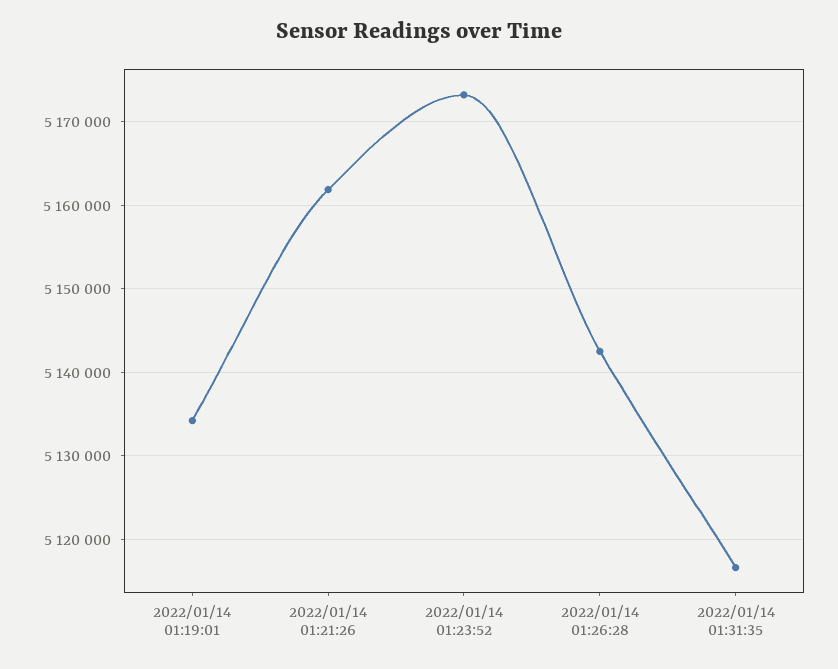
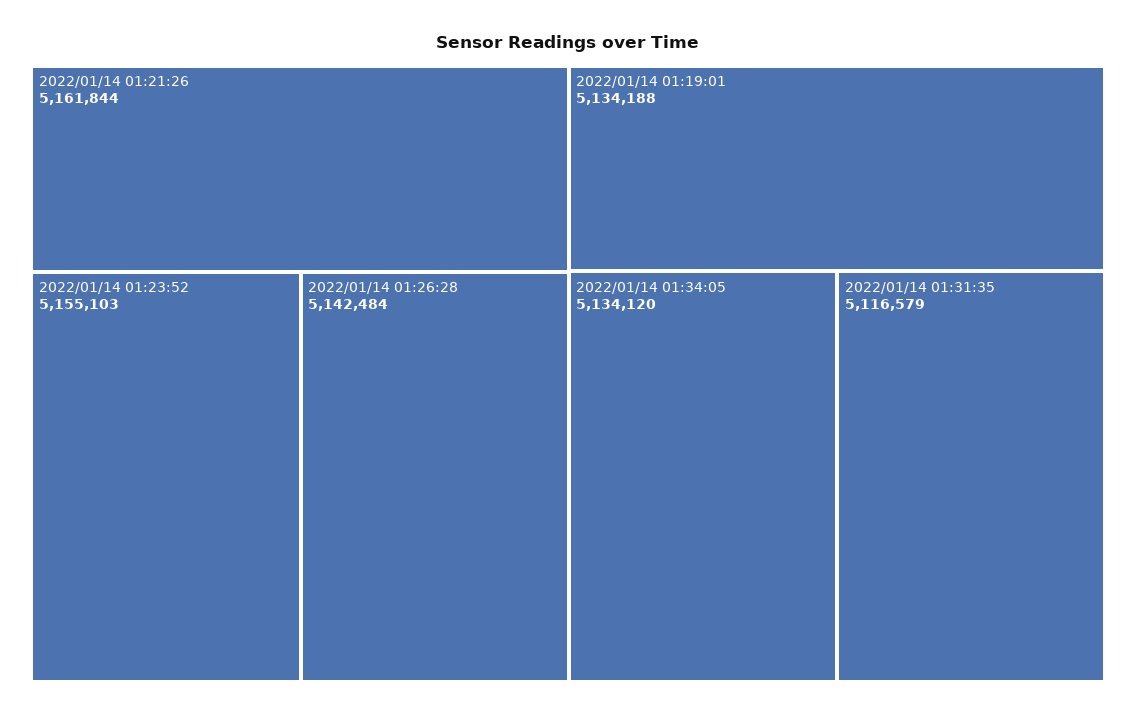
2022/01/14 01:23:52: 5173000 -> 5155103
2022/01/14 01:34:05: none -> 5134120

